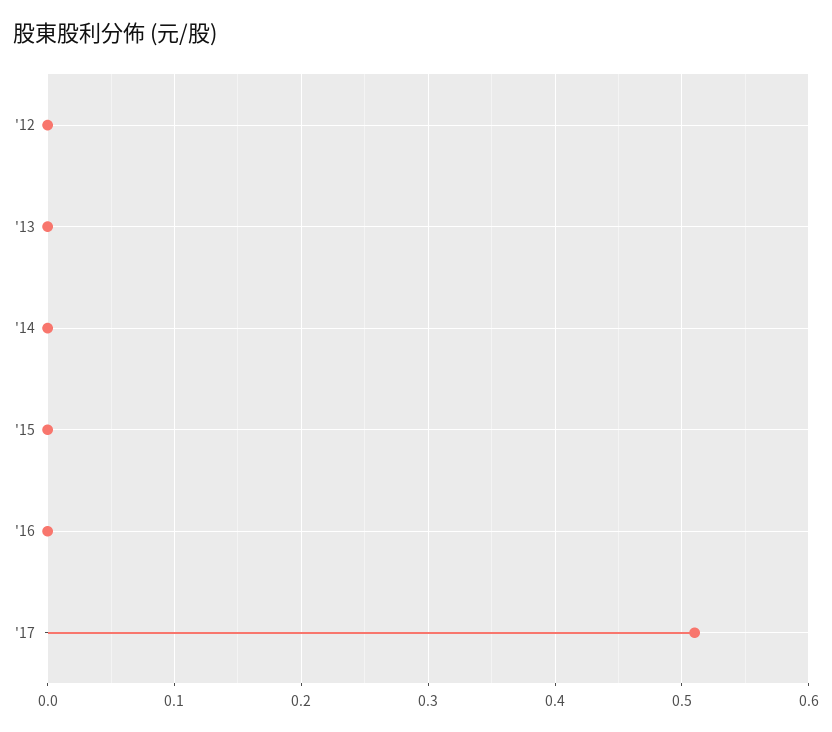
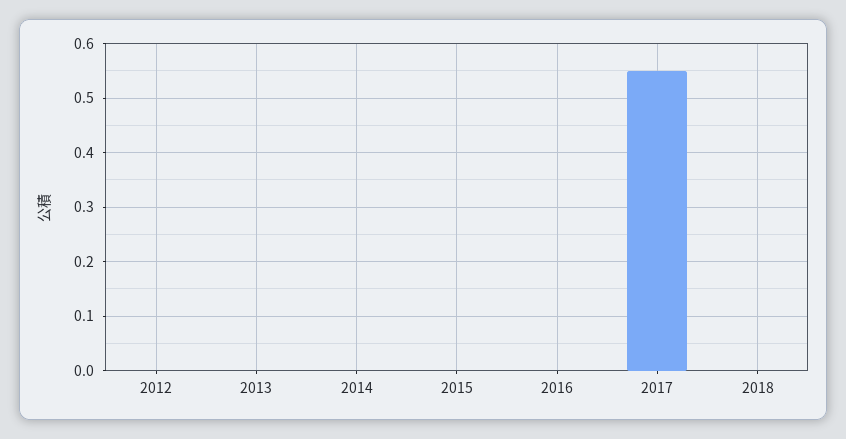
'17: 0.51 -> 0.55
2018: none -> 0

